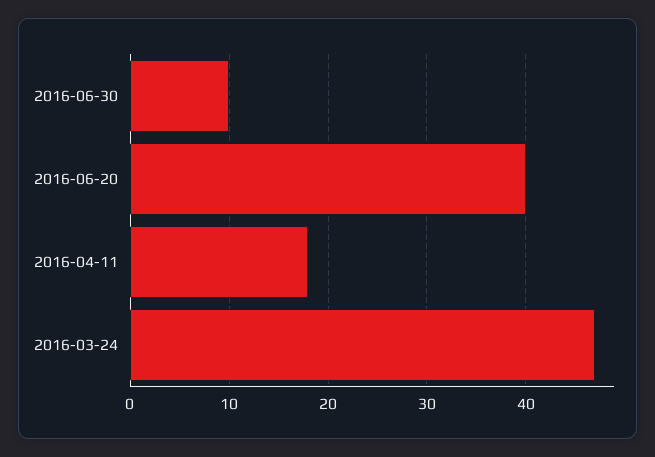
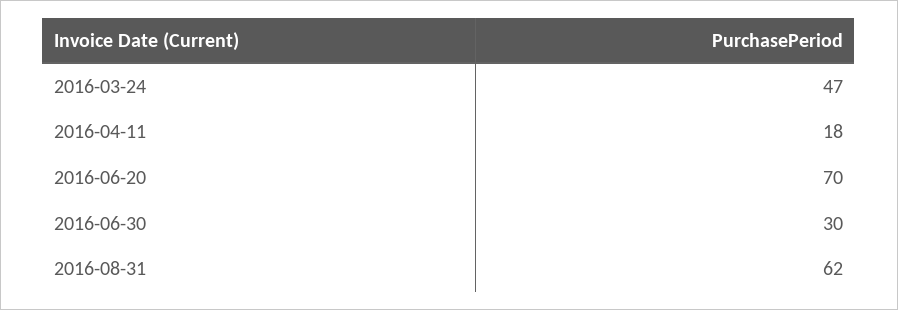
2016-06-30: 10 -> 30
2016-06-20: 40 -> 70
2016-08-31: none -> 62

